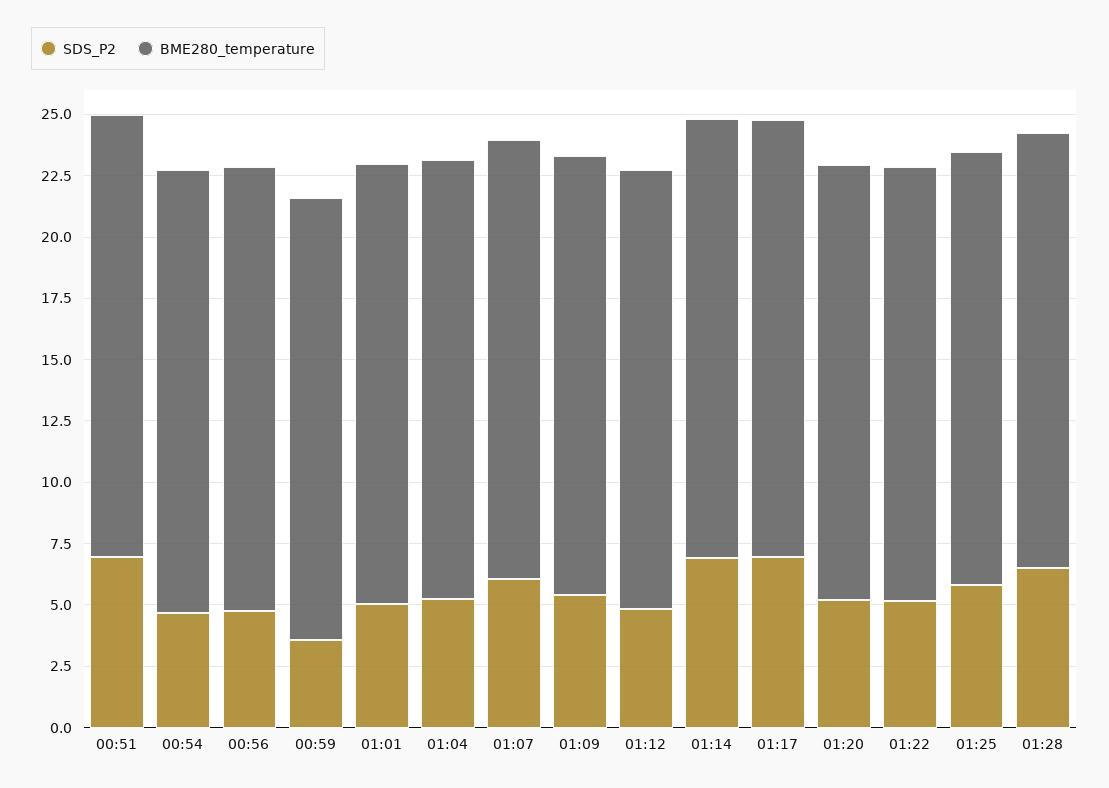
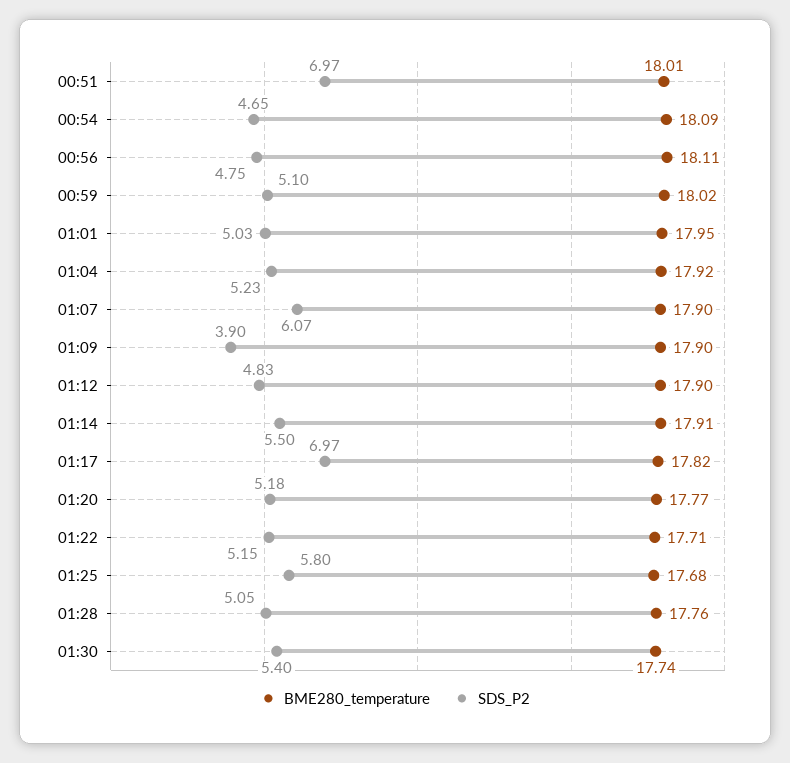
SDS_P2, 00:59: 3.5 -> 5.1
SDS_P2, 01:09: 5.5 -> 3.9
SDS_P2, 01:14: 7 -> 5.5
SDS_P2, 01:28: 6.5 -> 5.05
BME280_temperature, 01:30: none -> 17.74
SDS_P2, 01:30: none -> 5.4

